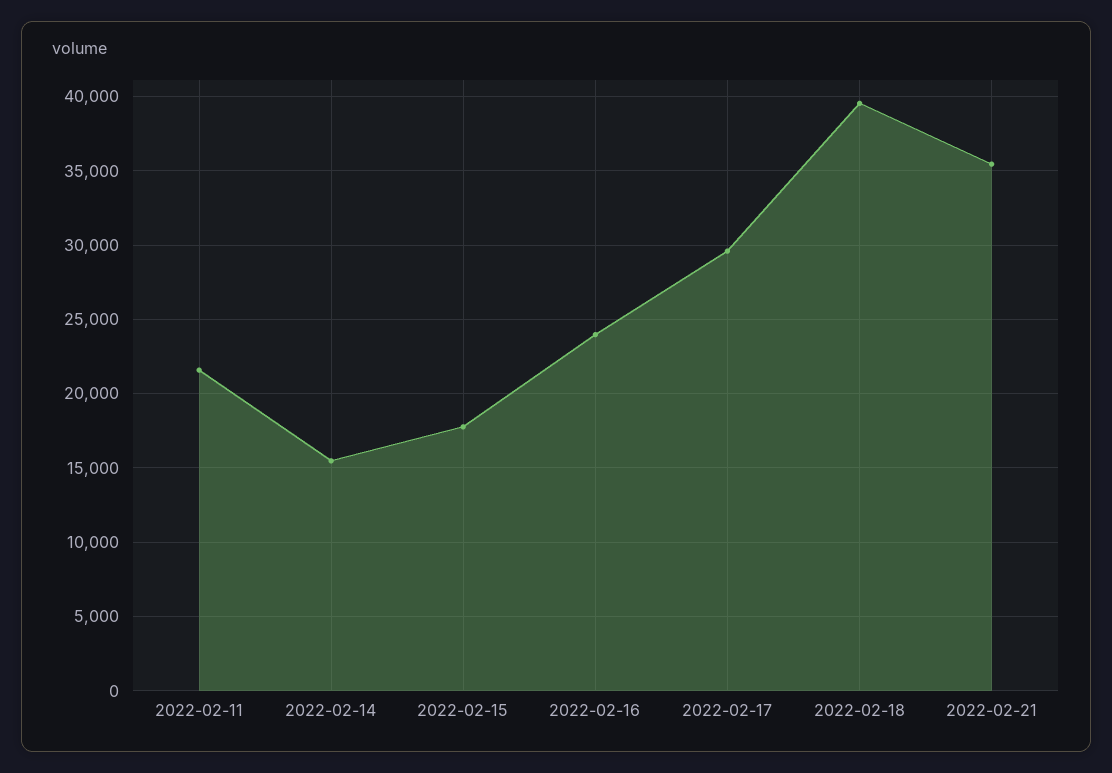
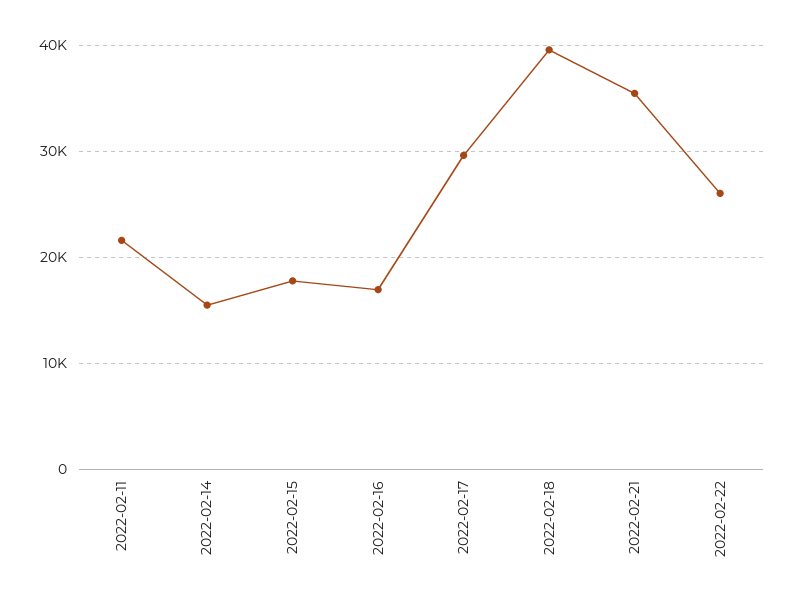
2022-02-16: 24000 -> 17000
2022-02-22: none -> 26000

